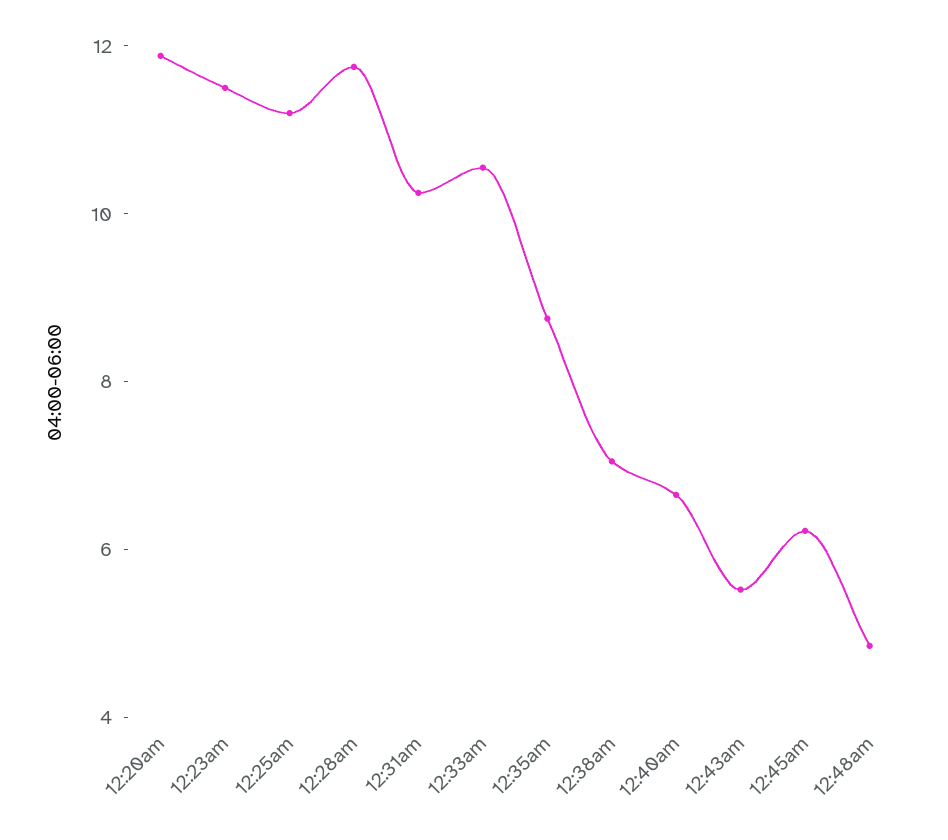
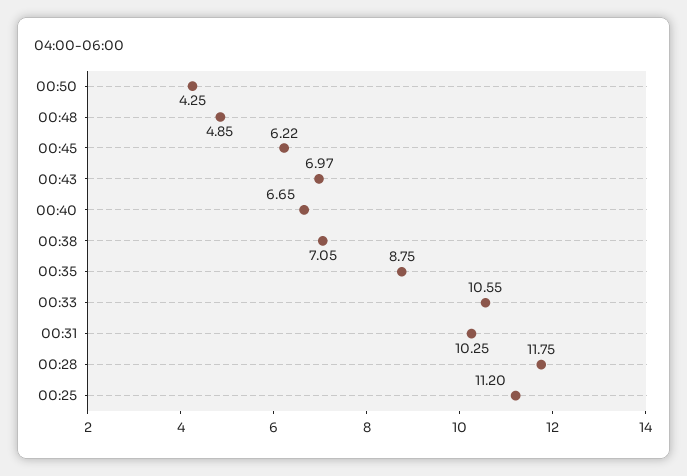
12:20am: 12 -> none
12:23am: 11.5 -> none
12:43am: 5.5 -> 6.97
00:50: none -> 4.25

